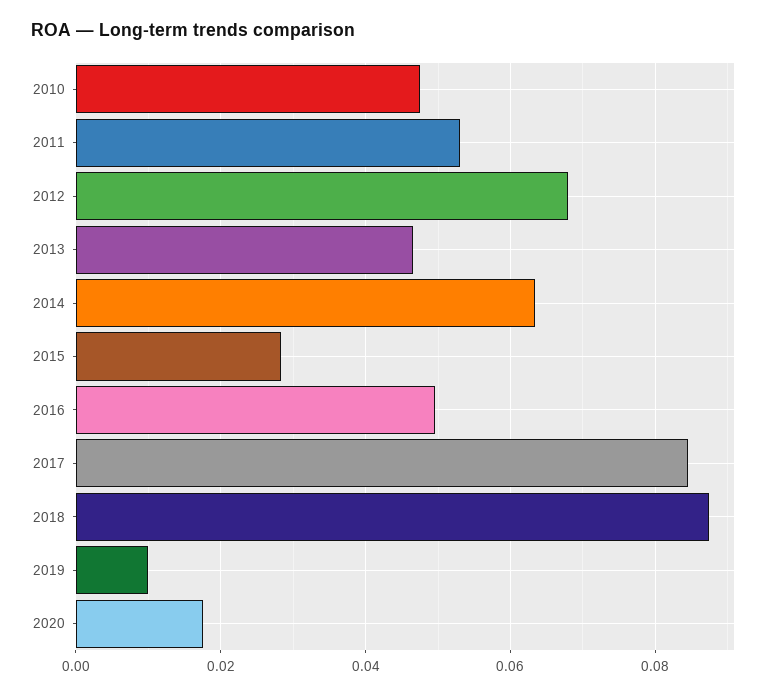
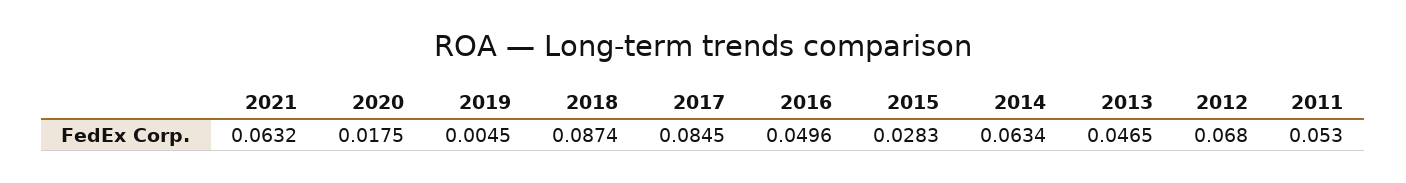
2010: 0.048 -> none
2019: 0.01 -> 0.0045
2021: none -> 0.0632

